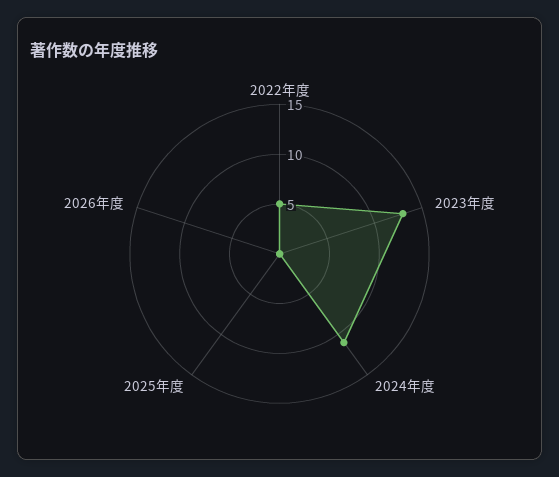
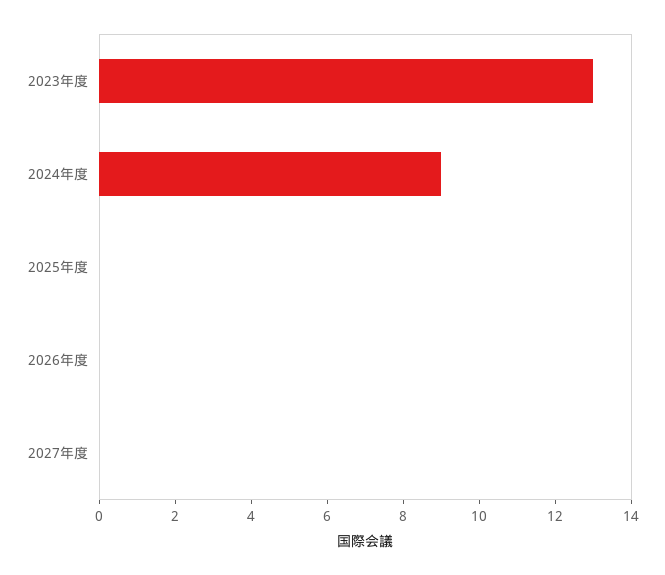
2022年度: 5 -> none
2024年度: 11 -> 9
2027年度: none -> 0

